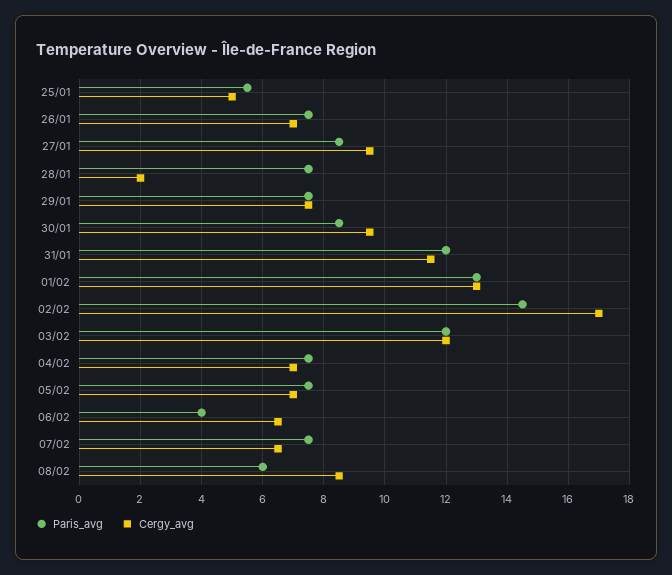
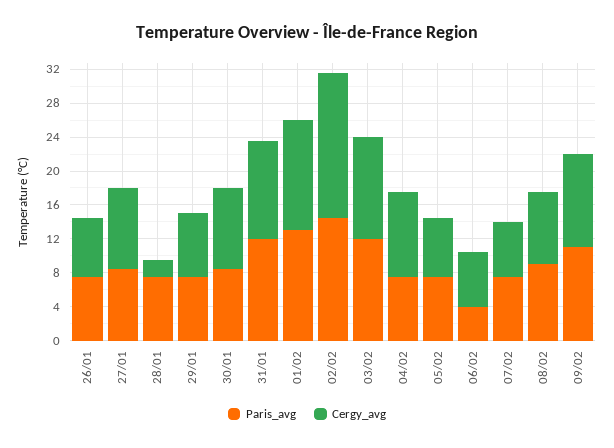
Paris_avg, 25/01: 5.5 -> none
Cergy_avg, 25/01: 5 -> none
Cergy_avg, 04/02: 7 -> 10
Paris_avg, 08/02: 6 -> 9
Paris_avg, 09/02: none -> 11
Cergy_avg, 09/02: none -> 11

